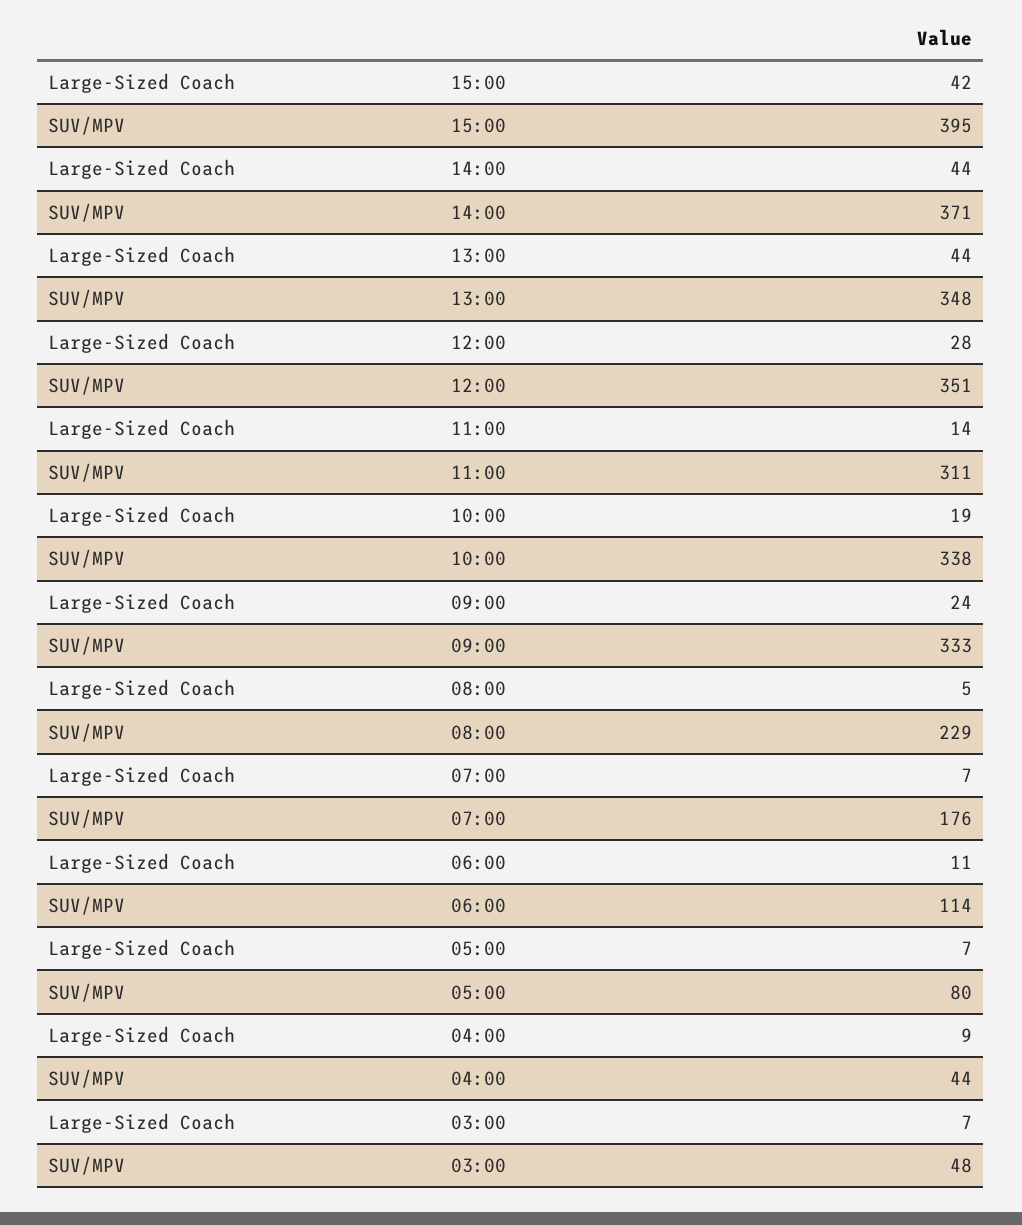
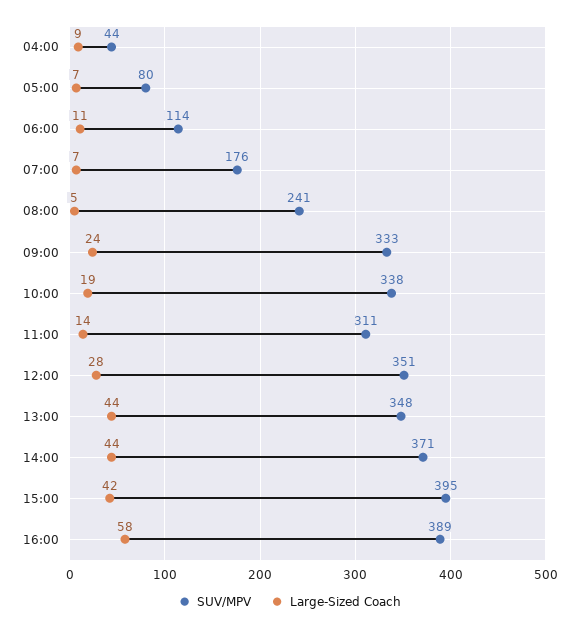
SUV/MPV, 08:00: 229 -> 241
Large-Sized Coach, 03:00: 7 -> none
SUV/MPV, 03:00: 48 -> none
SUV/MPV, 16:00: none -> 389
Large-Sized Coach, 16:00: none -> 58

